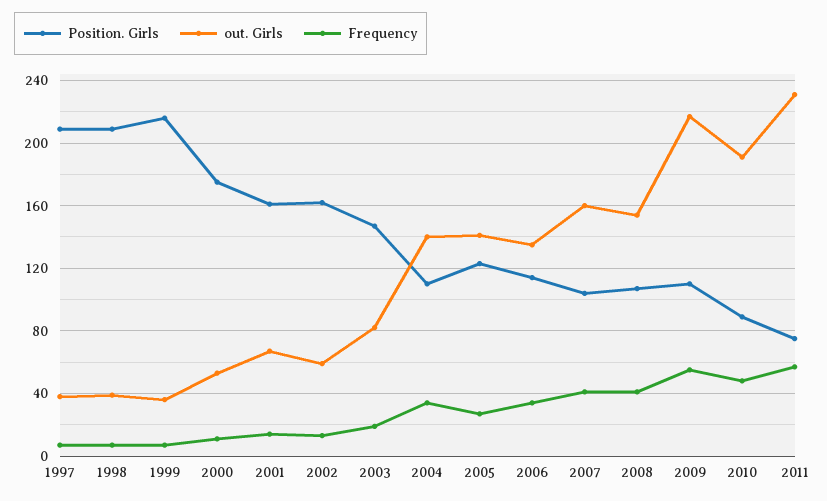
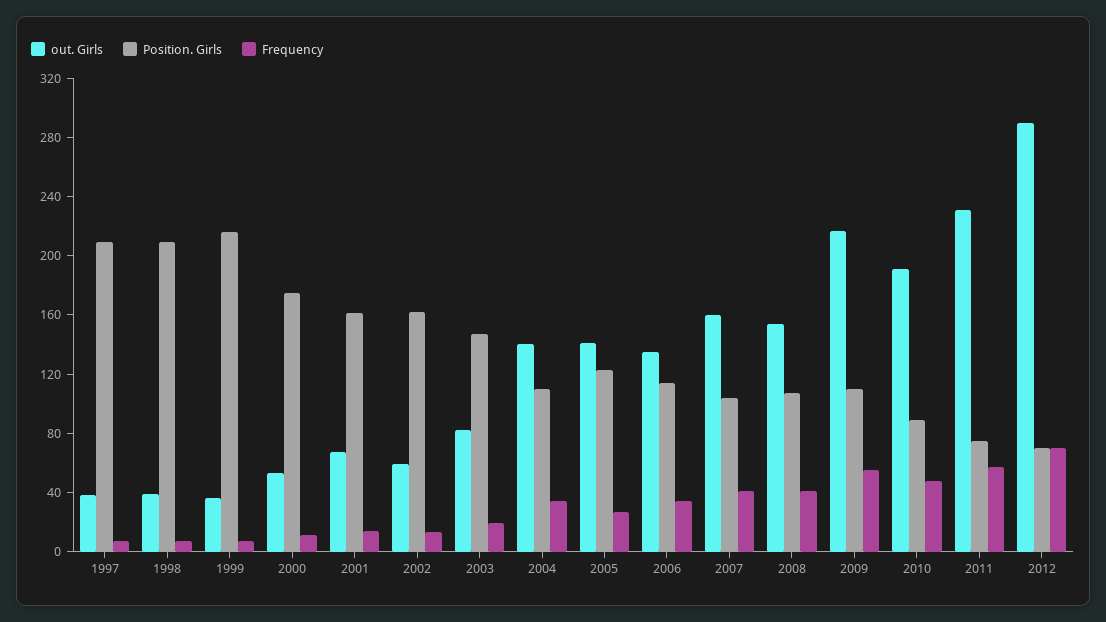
out. Girls, 2012: none -> 290
Position. Girls, 2012: none -> 70
Frequency, 2012: none -> 70

